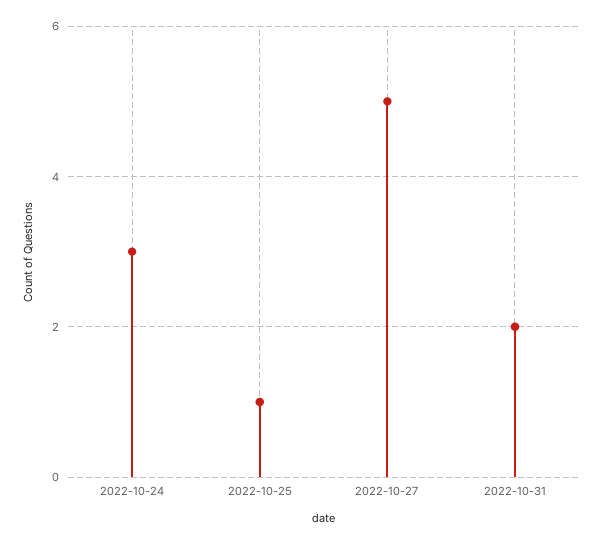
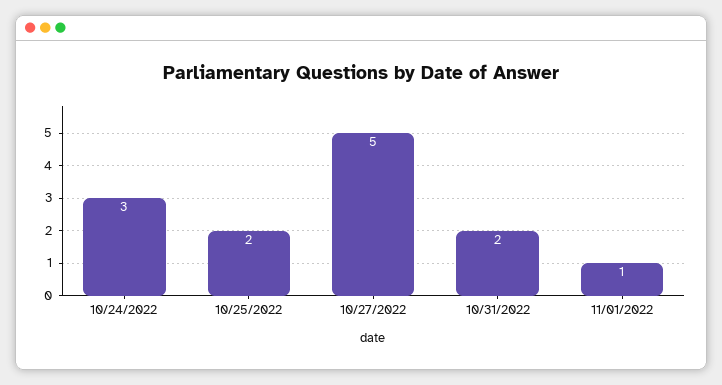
2022-10-25: 1 -> 2
11/01/2022: none -> 1

